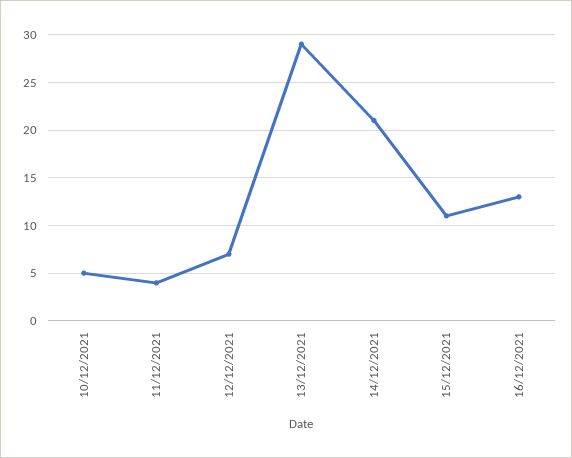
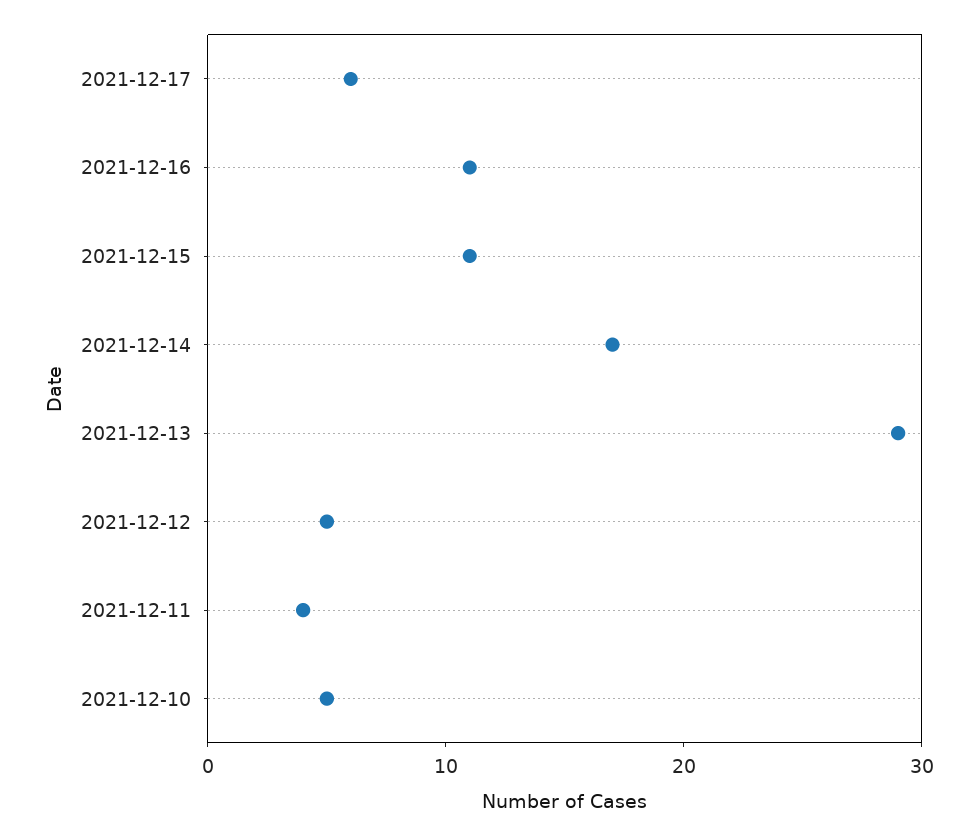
12/12/2021: 7 -> 5
14/12/2021: 21 -> 17
16/12/2021: 13 -> 11
2021-12-17: none -> 6

